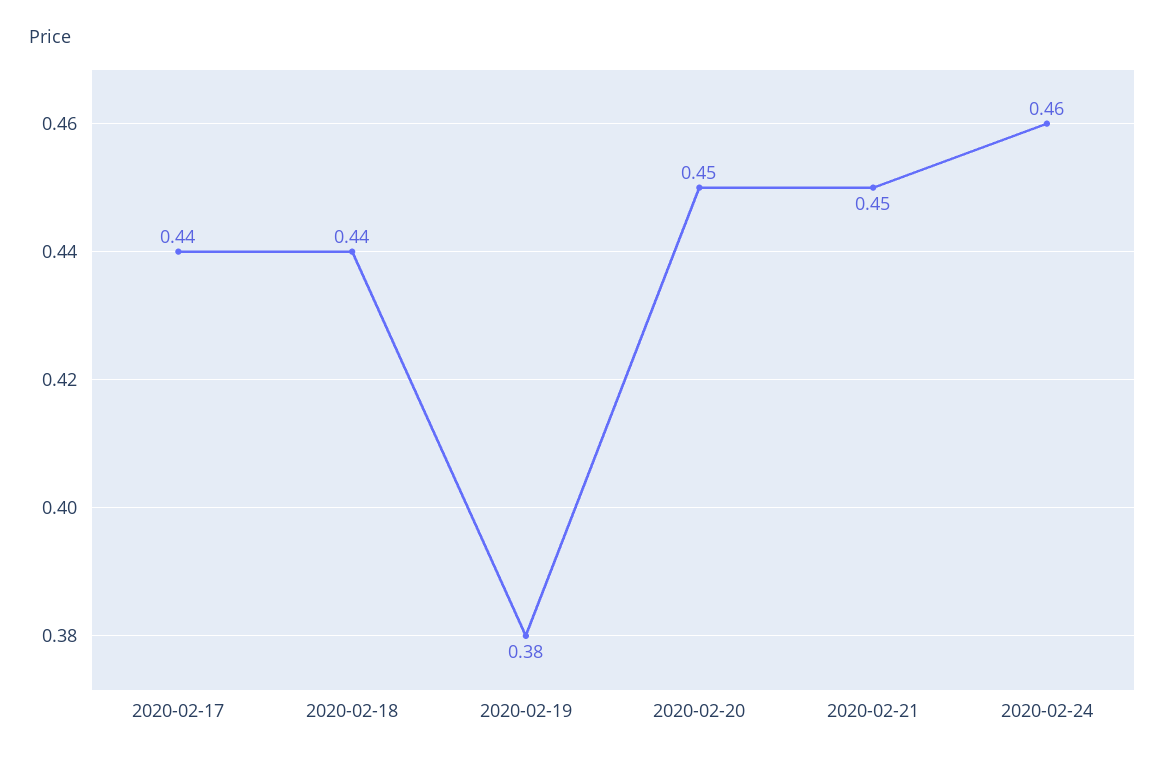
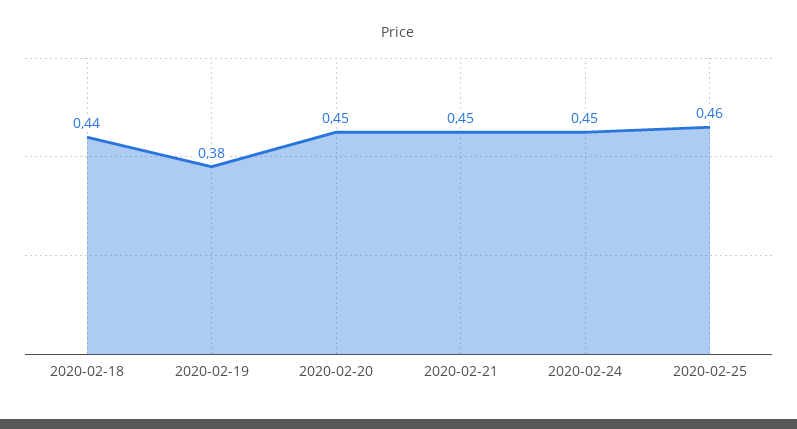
2020-02-17: 0.44 -> none
2020-02-24: 0.46 -> 0.45
2020-02-25: none -> 0.46

